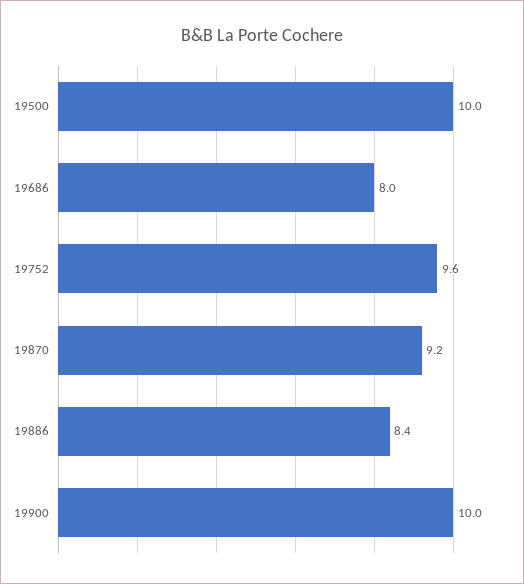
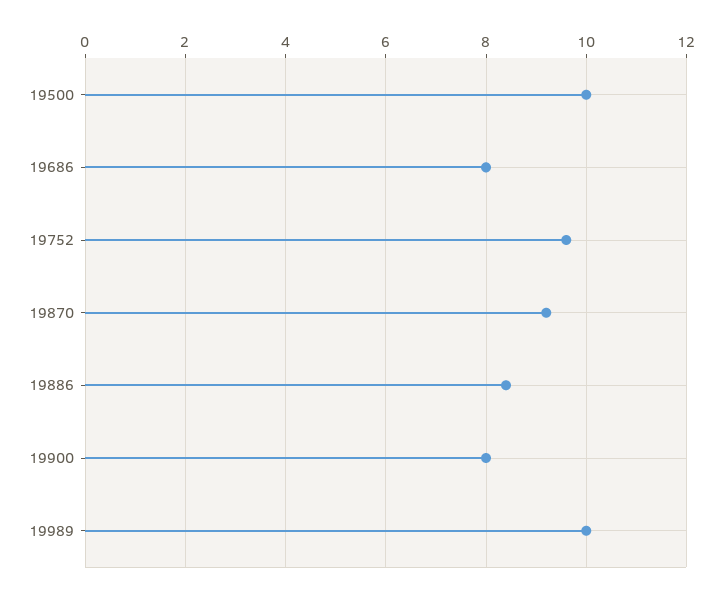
19900: 10 -> 8
19989: none -> 10

